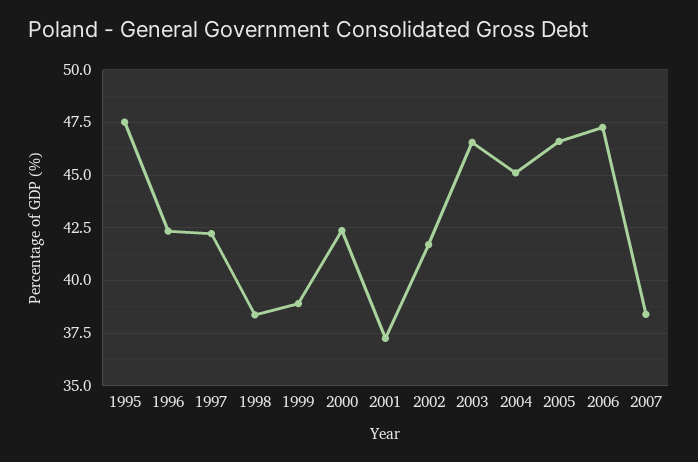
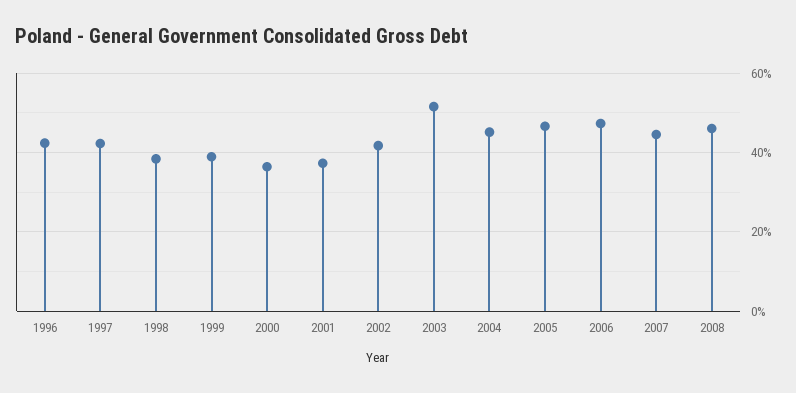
1995: 47.5 -> none
2000: 42.5 -> 36
2003: 46.5 -> 52
2007: 38.5 -> 44
2008: none -> 46

